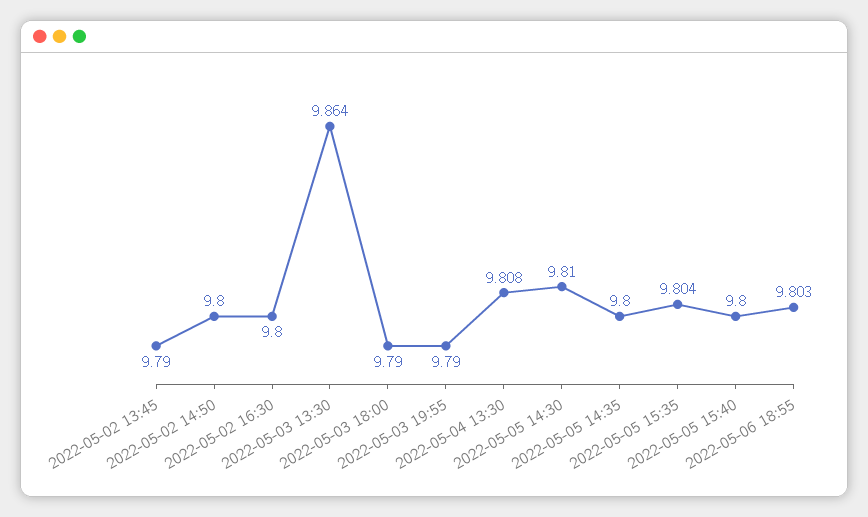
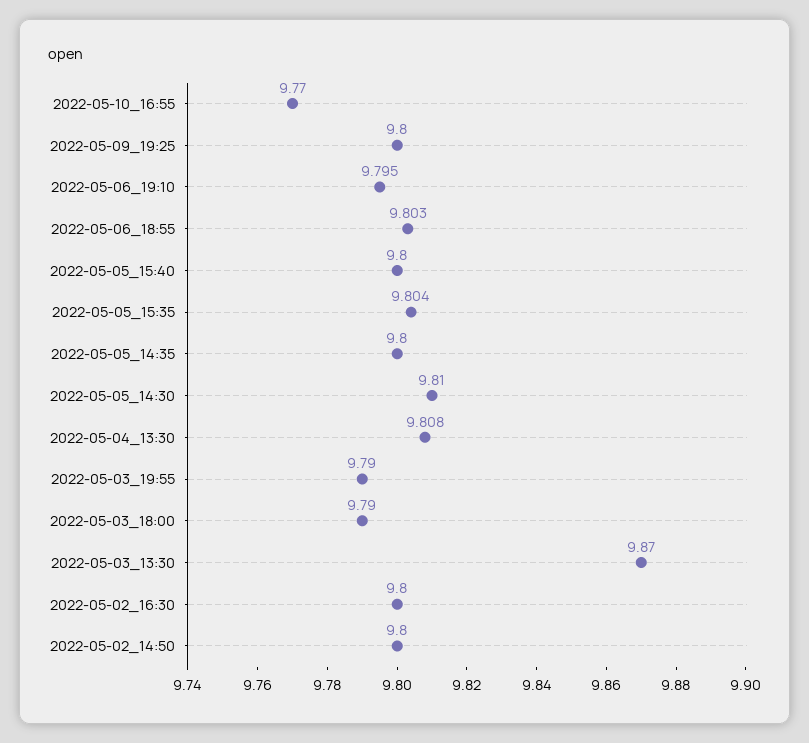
2022-05-02 13:45: 9.79 -> none
2022-05-03 13:30: 9.864 -> 9.87
2022-05-10_16:55: none -> 9.77
2022-05-09_19:25: none -> 9.8
2022-05-06_19:10: none -> 9.795

